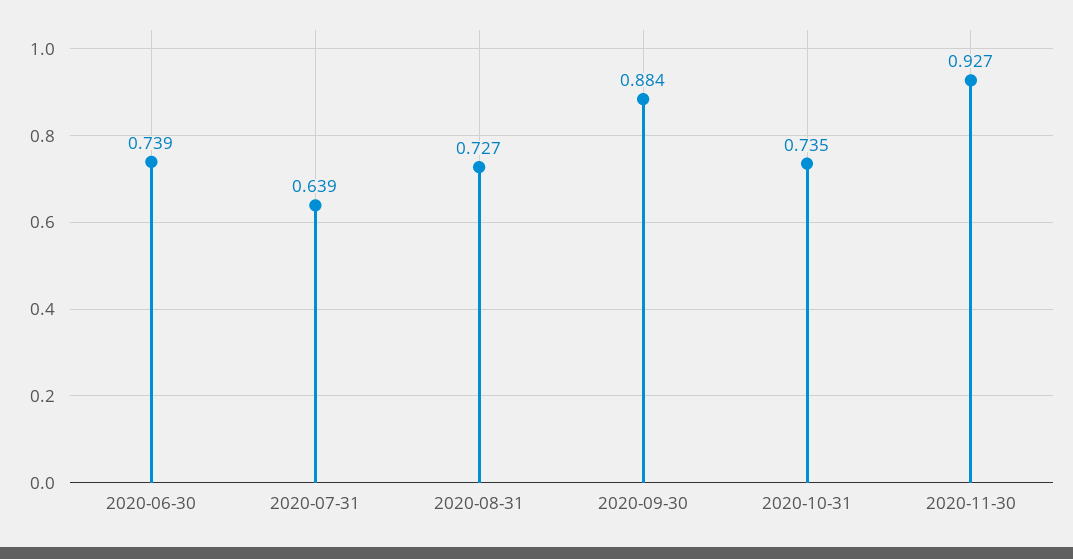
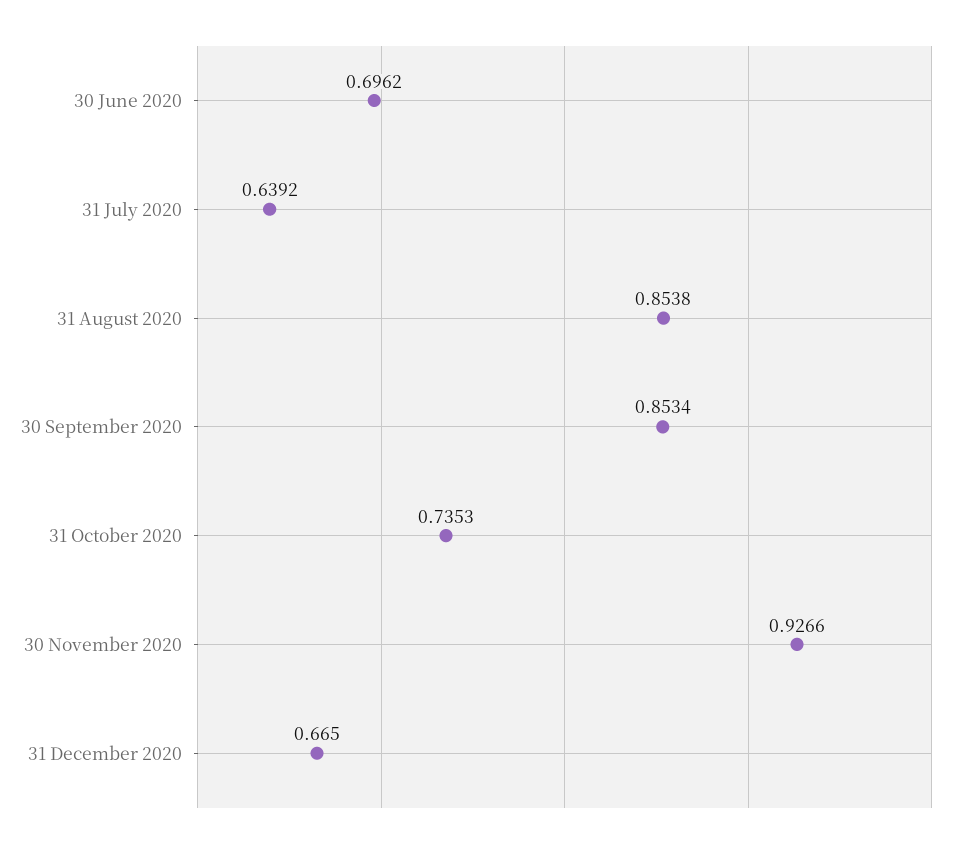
2020-06-30: 0.739 -> 0.6962
2020-08-31: 0.727 -> 0.8538
2020-09-30: 0.884 -> 0.8534
31 December 2020: none -> 0.665

